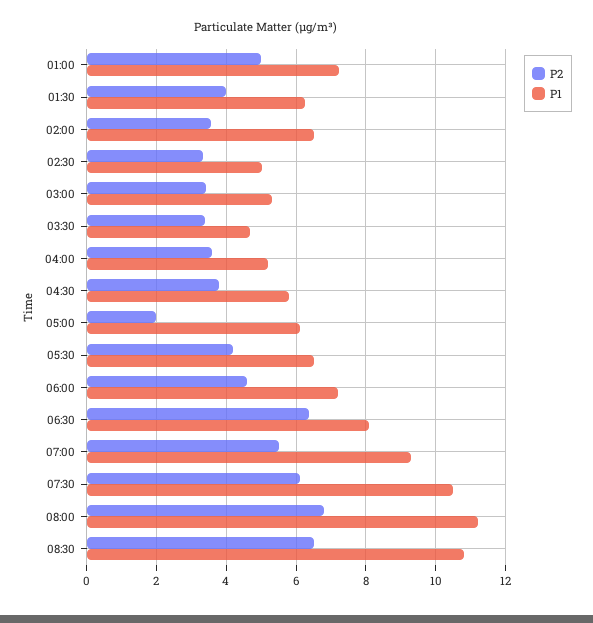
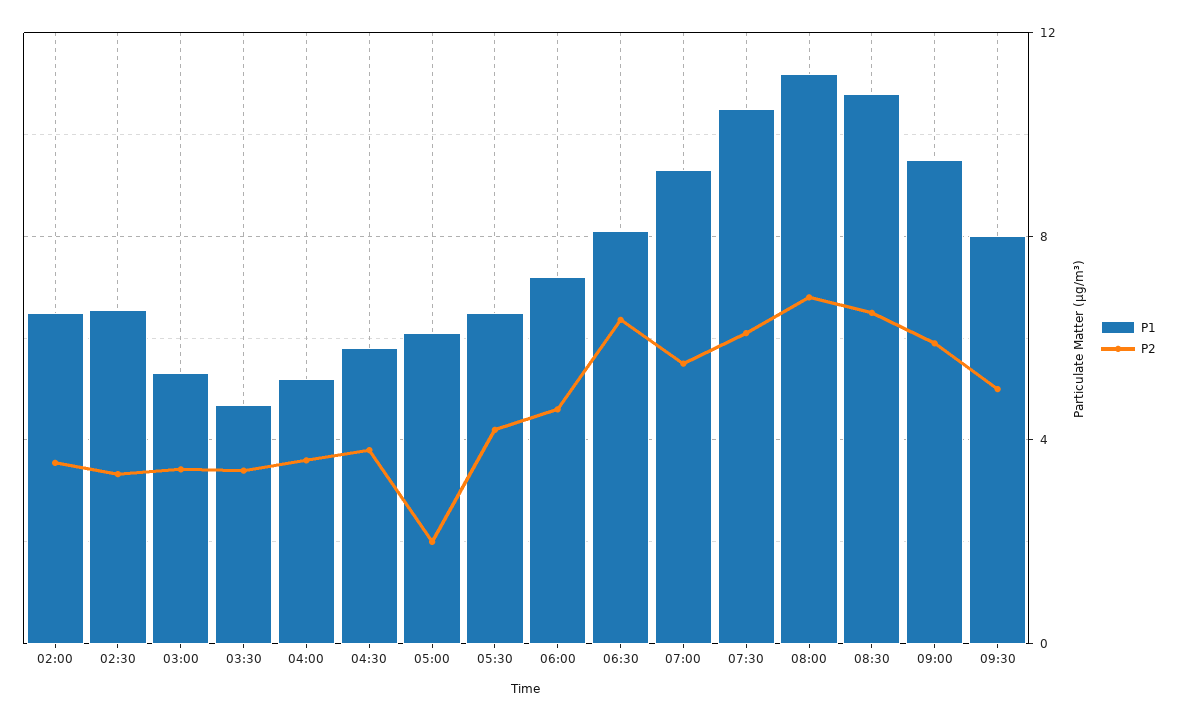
P2, 01:00: 5 -> none
P1, 01:00: 7.2 -> none
P2, 01:30: 4 -> none
P1, 01:30: 6.2 -> none
P1, 02:30: 5 -> 6.5
P1, 09:00: none -> 9.5
P2, 09:00: none -> 6
P1, 09:30: none -> 8
P2, 09:30: none -> 5

